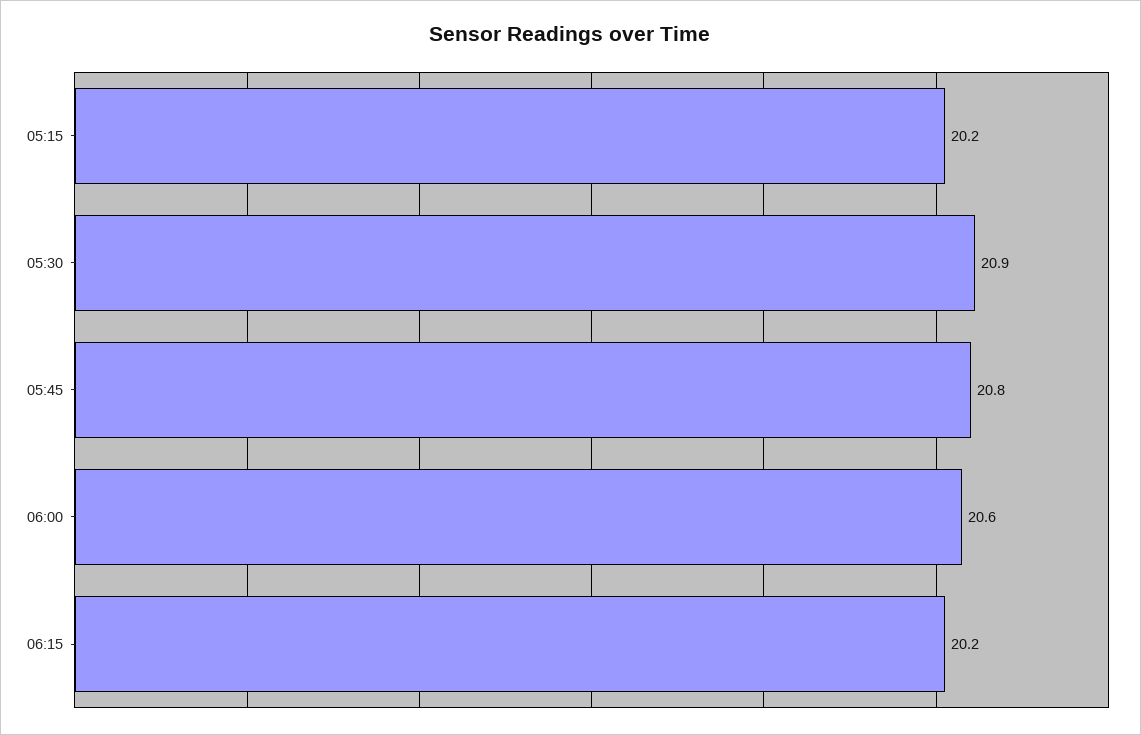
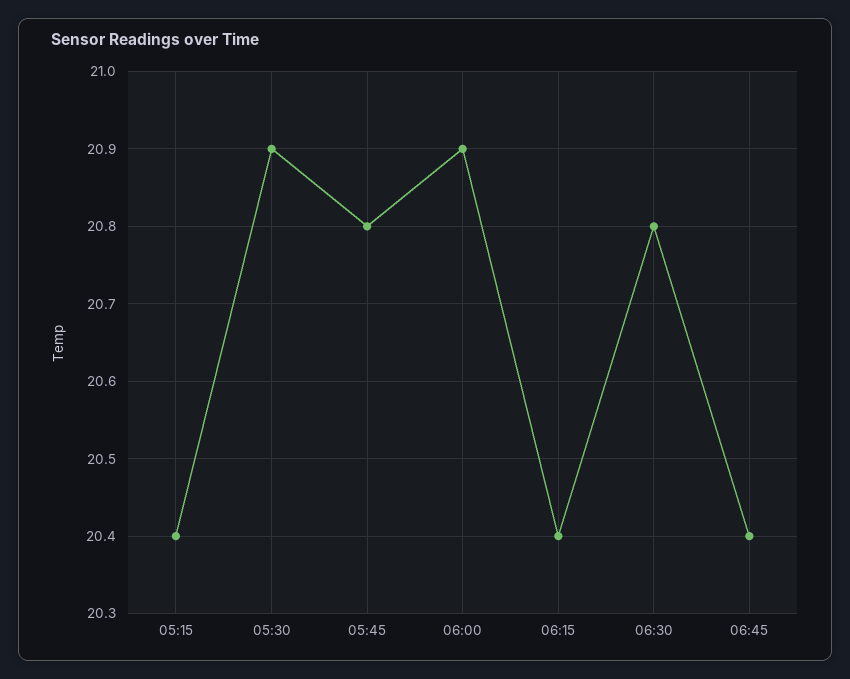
05:15: 20.2 -> 20.4
06:00: 20.6 -> 20.9
06:15: 20.2 -> 20.4
06:30: none -> 20.8
06:45: none -> 20.4

